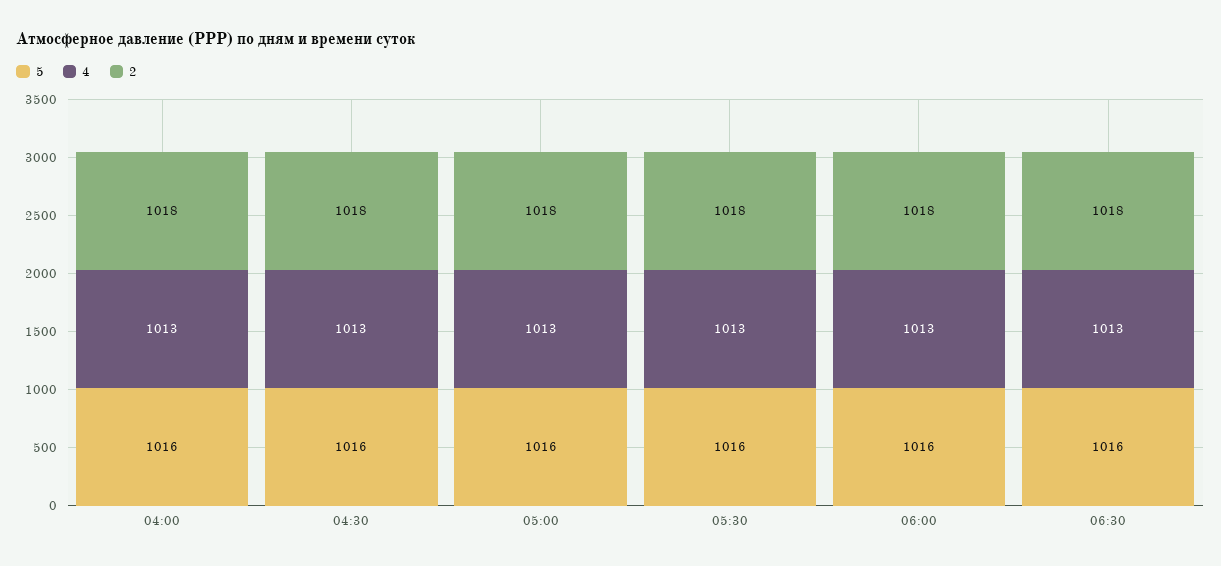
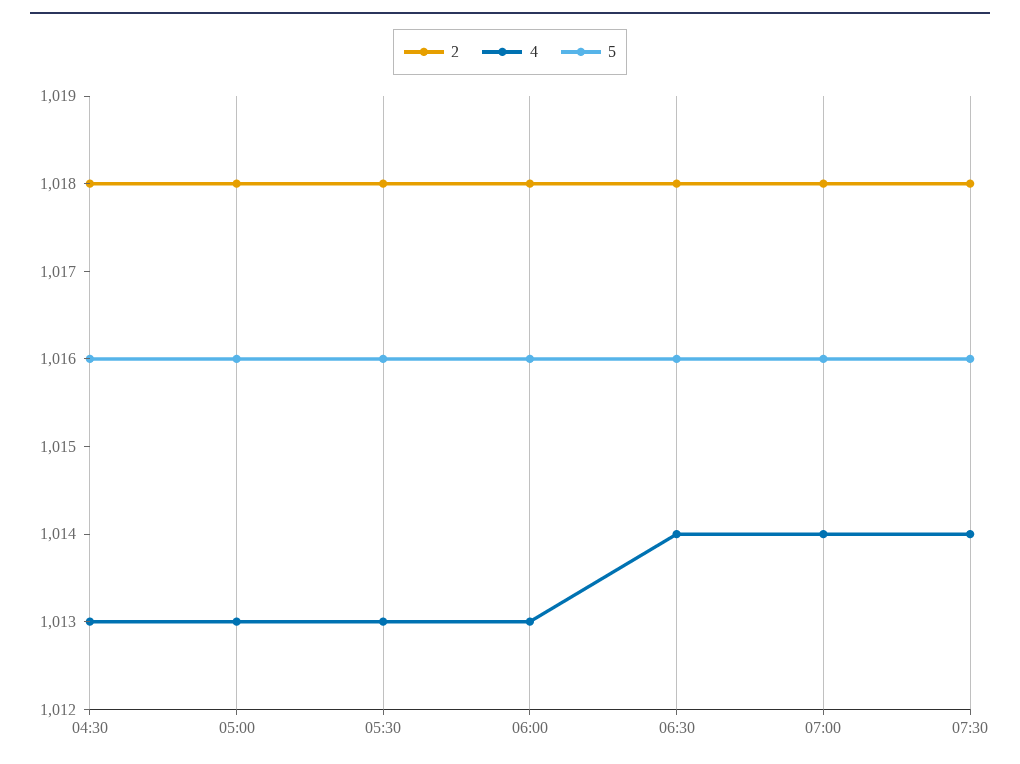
5, 04:00: 1016 -> none
4, 04:00: 1013 -> none
2, 04:00: 1018 -> none
4, 06:30: 1013 -> 1014
2, 07:00: none -> 1018
4, 07:00: none -> 1014
5, 07:00: none -> 1016
2, 07:30: none -> 1018
4, 07:30: none -> 1014
5, 07:30: none -> 1016

